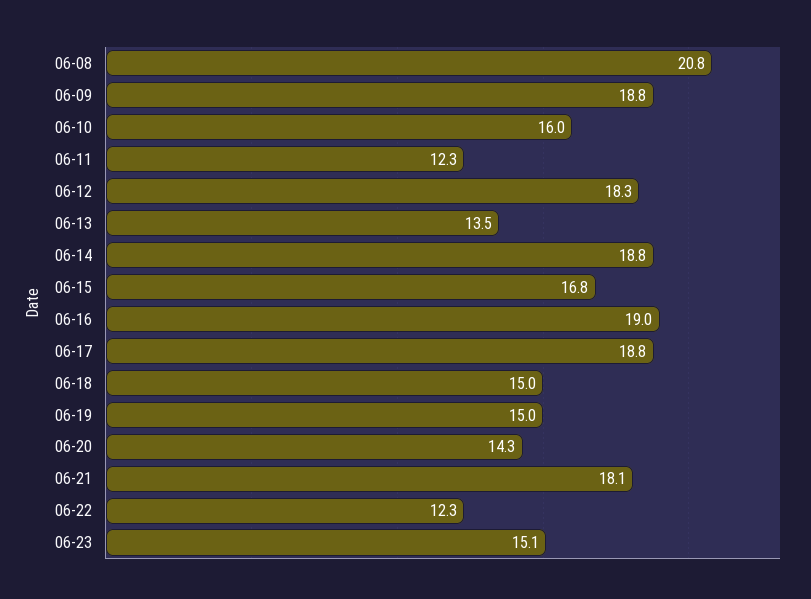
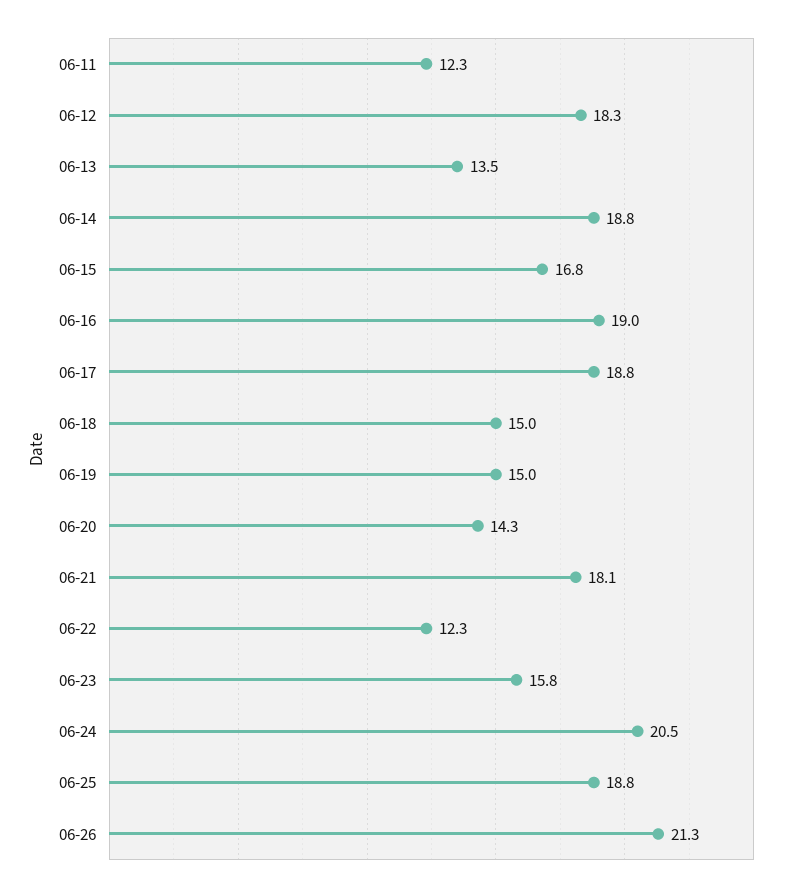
06-08: 20.8 -> none
06-09: 18.8 -> none
06-10: 16 -> none
06-23: 15.1 -> 15.8
06-24: none -> 20.5
06-25: none -> 18.8
06-26: none -> 21.3

